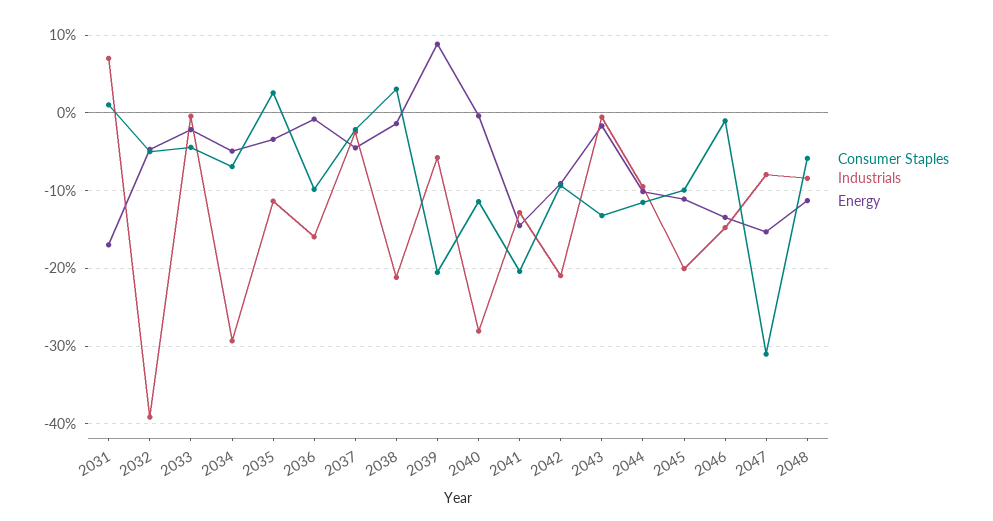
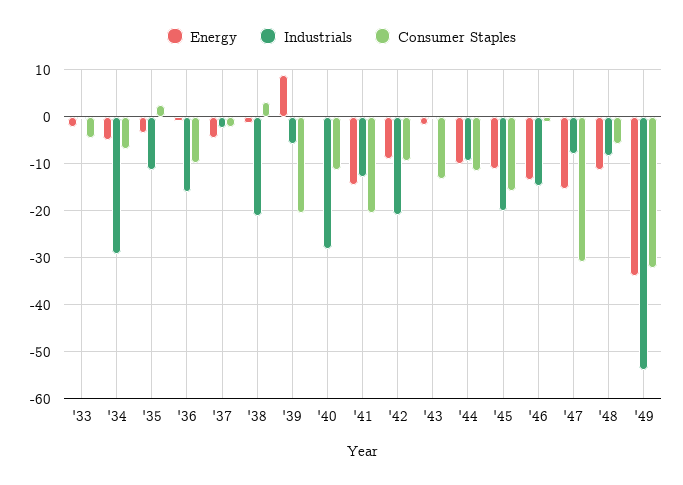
Consumer Staples, 2031: 1 -> none
Industrials, 2031: 7 -> none
Energy, 2031: -17 -> none
Consumer Staples, 2032: -5 -> none
Industrials, 2032: -39 -> none
Energy, 2032: -5 -> none
Consumer Staples, 2045: -10 -> -16
Energy, '49: none -> -34
Industrials, '49: none -> -54
Consumer Staples, '49: none -> -32

